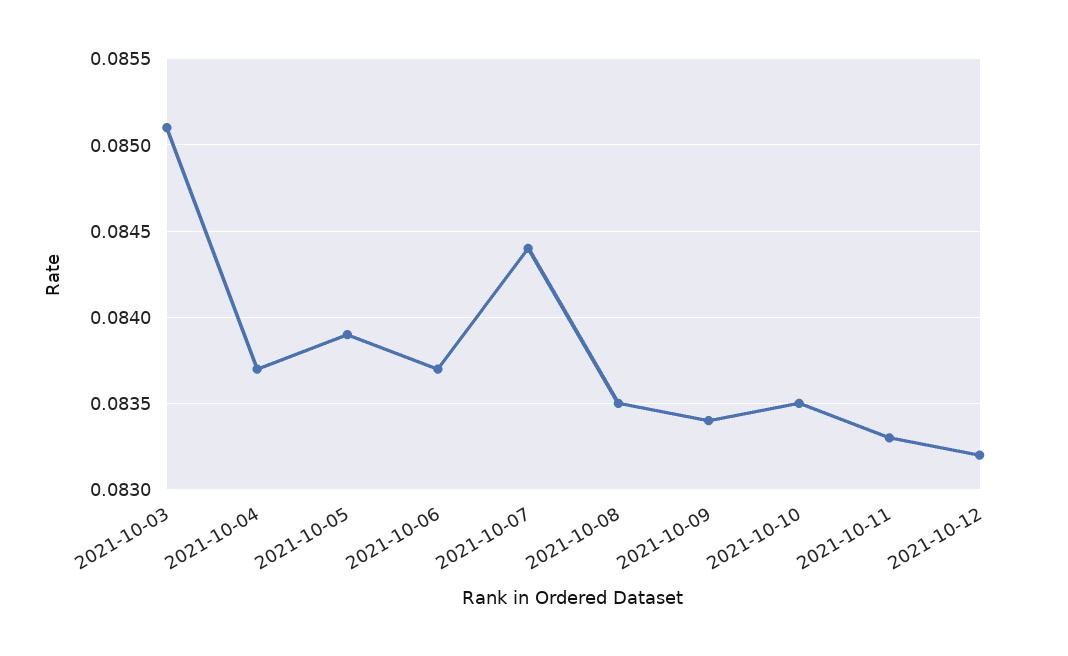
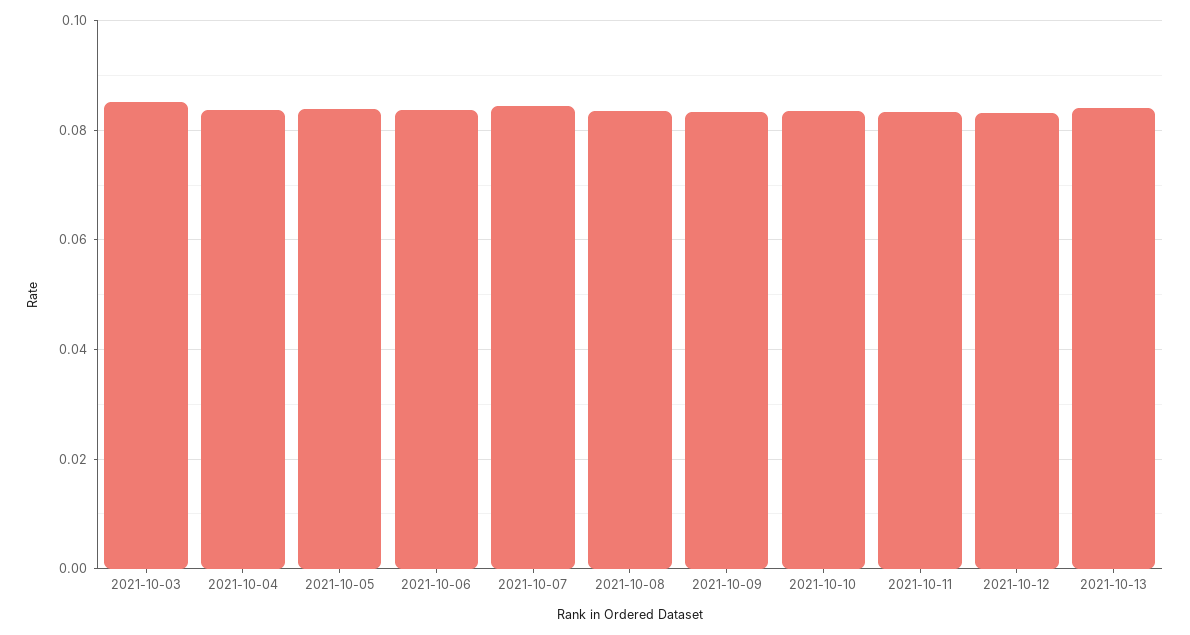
2021-10-13: none -> 0.084

